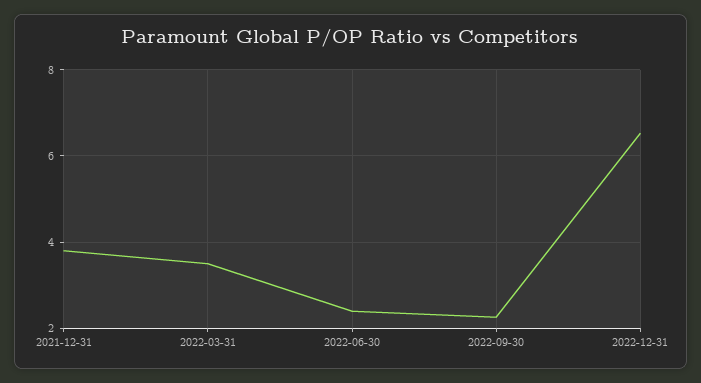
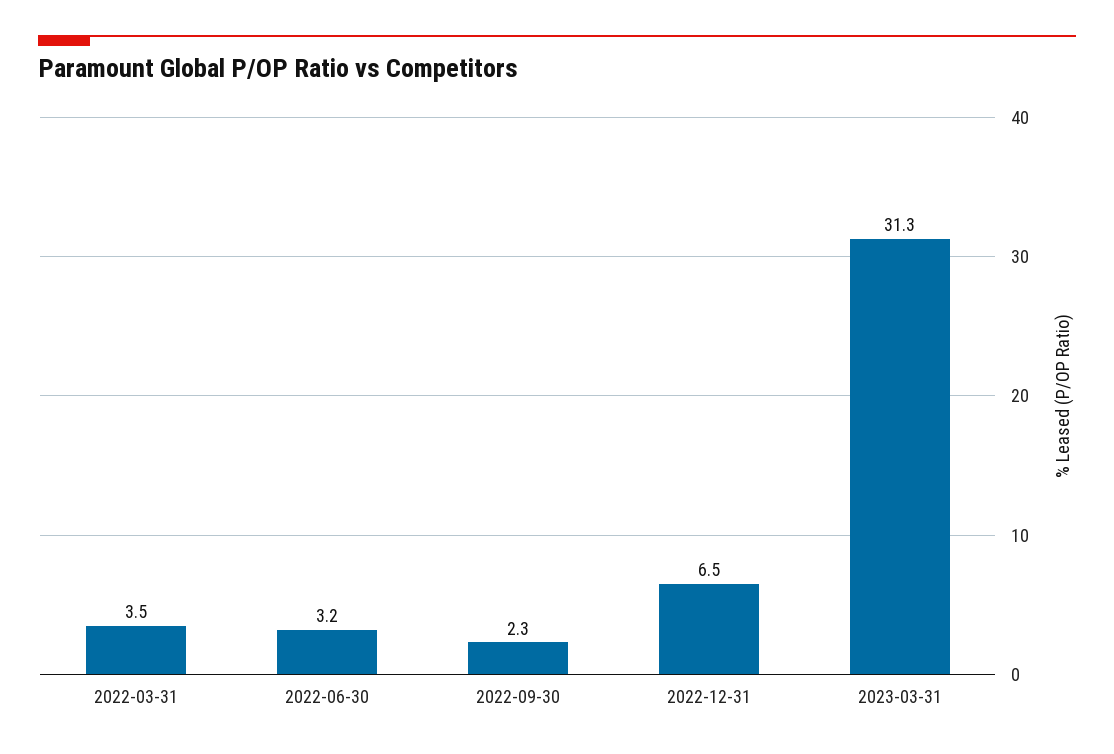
2021-12-31: 3.8 -> none
2022-06-30: 2.4 -> 3.2
2023-03-31: none -> 31.3

